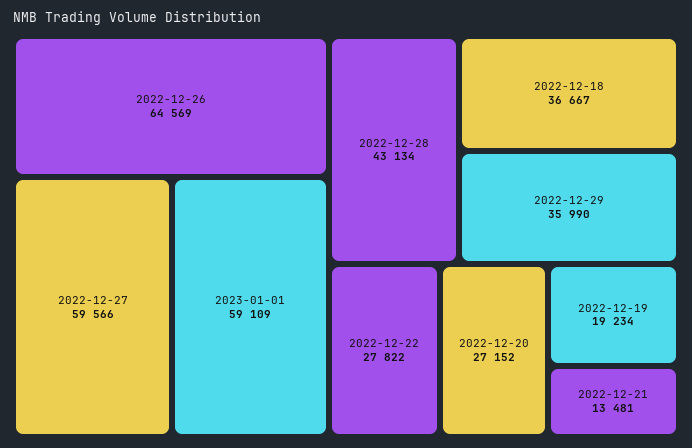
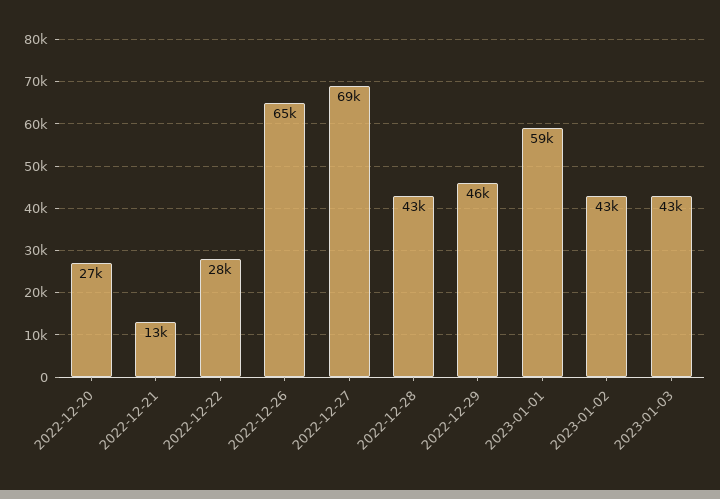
2022-12-27: 59566 -> 69000
2022-12-18: 36667 -> none
2022-12-29: 35990 -> 46000
2022-12-19: 19234 -> none
2023-01-02: none -> 43000
2023-01-03: none -> 43000

